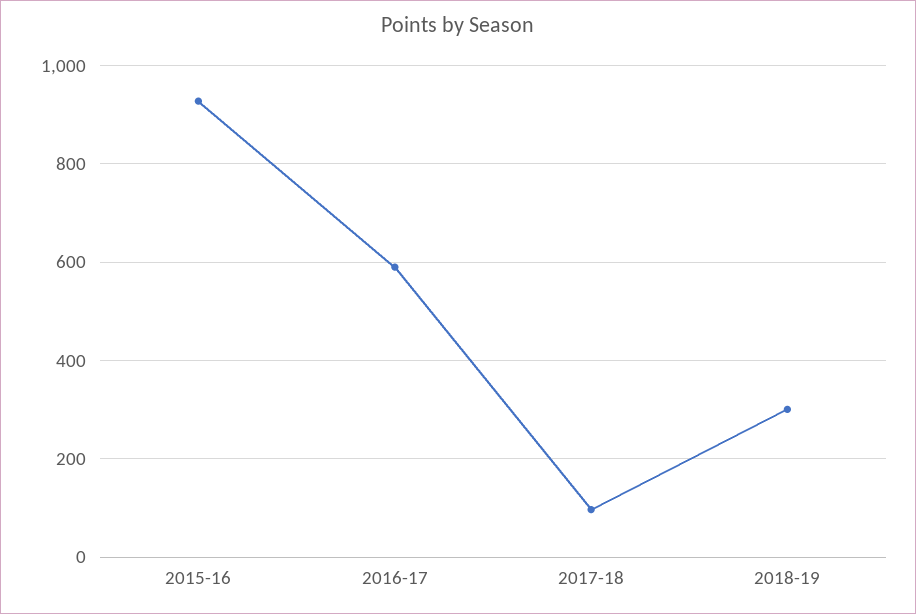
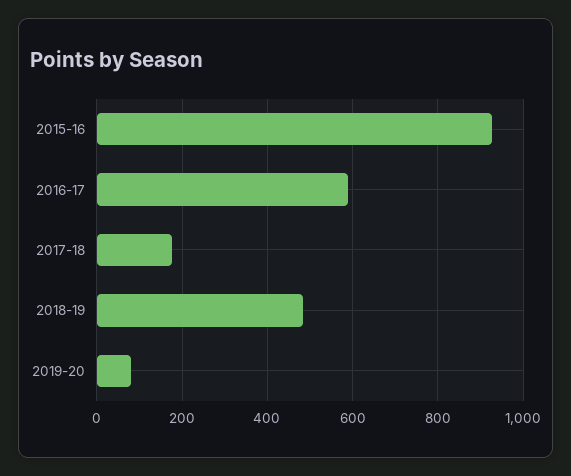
2017-18: 100 -> 180
2018-19: 300 -> 480
2019-20: none -> 80

